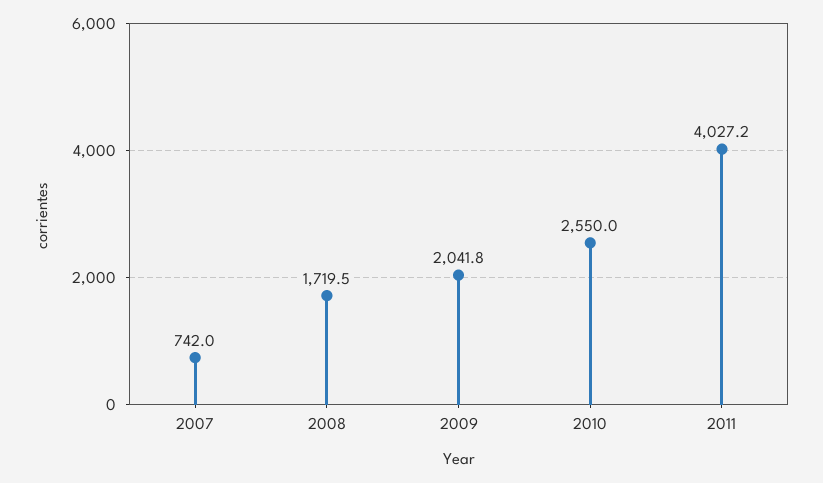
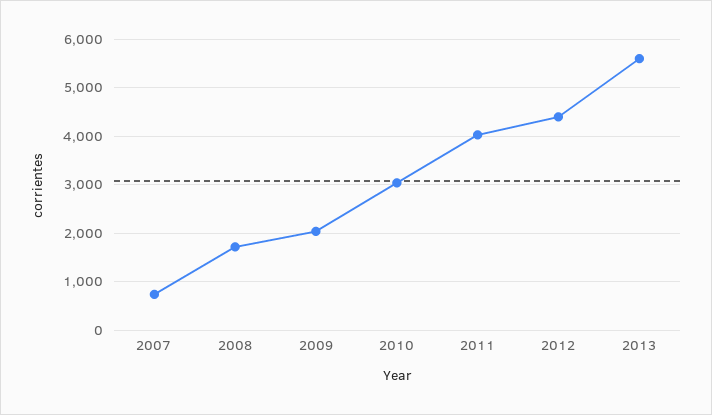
2010: 2550 -> 3000
2012: none -> 4400
2013: none -> 5600

